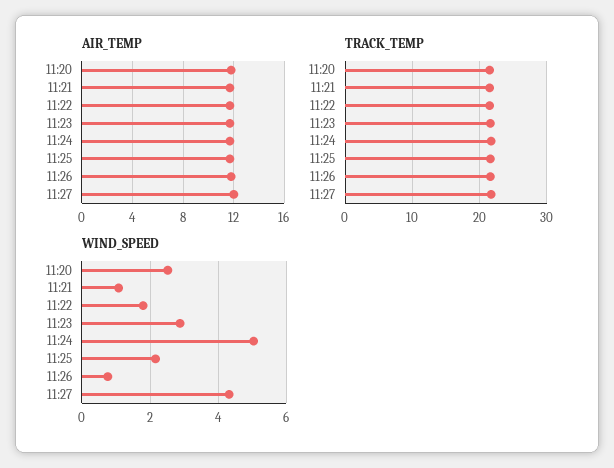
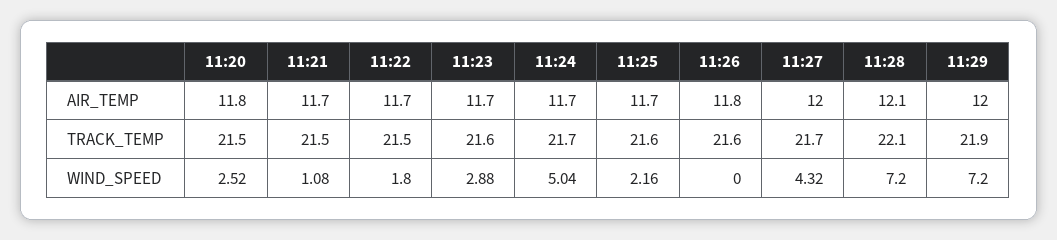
WIND_SPEED, 11:26: 0.8 -> 0
AIR_TEMP, 11:28: none -> 12.1
AIR_TEMP, 11:29: none -> 12
TRACK_TEMP, 11:28: none -> 22.1
TRACK_TEMP, 11:29: none -> 21.9
WIND_SPEED, 11:28: none -> 7.2
WIND_SPEED, 11:29: none -> 7.2

